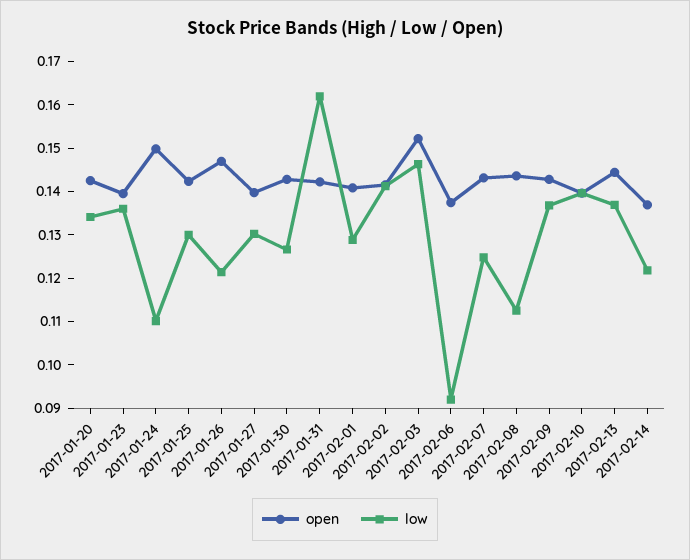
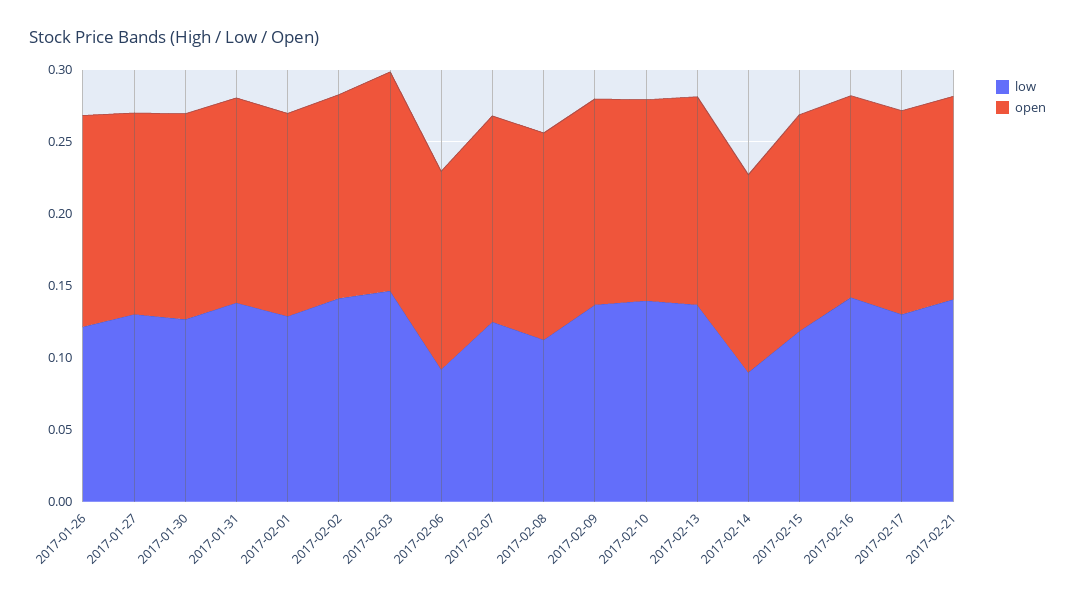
open, 2017-01-20: 0.142 -> none
low, 2017-01-20: 0.134 -> none
open, 2017-01-23: 0.14 -> none
low, 2017-01-23: 0.136 -> none
open, 2017-01-24: 0.15 -> none
low, 2017-01-24: 0.11 -> none
open, 2017-01-25: 0.142 -> none
low, 2017-01-25: 0.13 -> none
low, 2017-01-31: 0.162 -> 0.14
low, 2017-02-14: 0.122 -> 0.09
low, 2017-02-15: none -> 0.12
open, 2017-02-15: none -> 0.15
low, 2017-02-16: none -> 0.14
open, 2017-02-16: none -> 0.14
low, 2017-02-17: none -> 0.13
open, 2017-02-17: none -> 0.14
low, 2017-02-21: none -> 0.14
open, 2017-02-21: none -> 0.14

